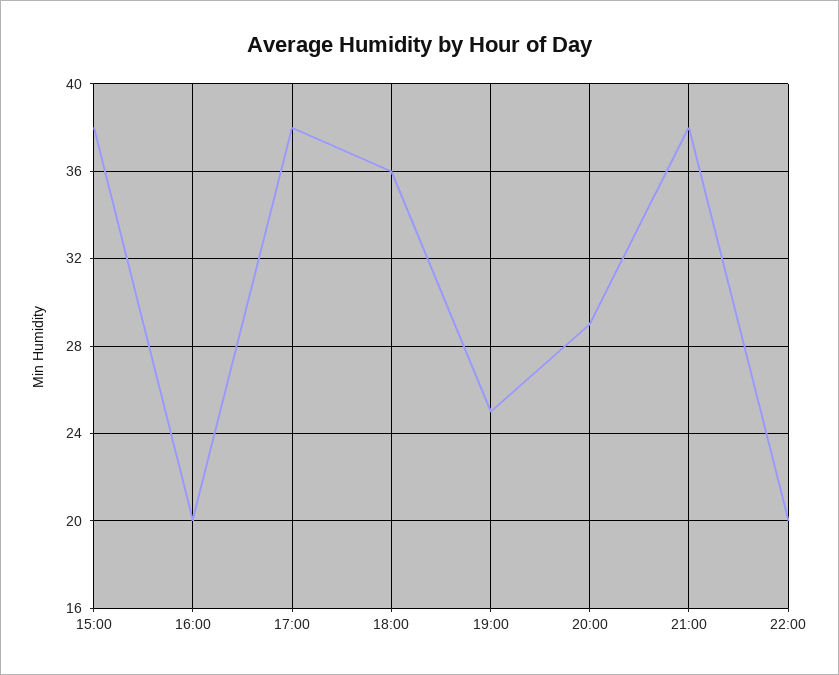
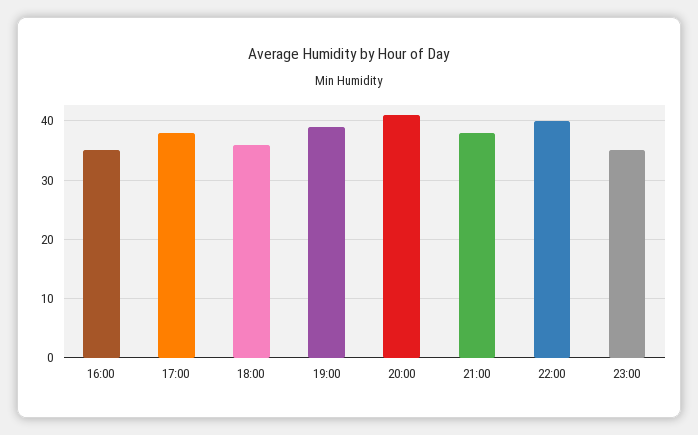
15:00: 38 -> none
16:00: 20 -> 35
19:00: 25 -> 40
20:00: 29 -> 40
22:00: 20 -> 40
23:00: none -> 35

